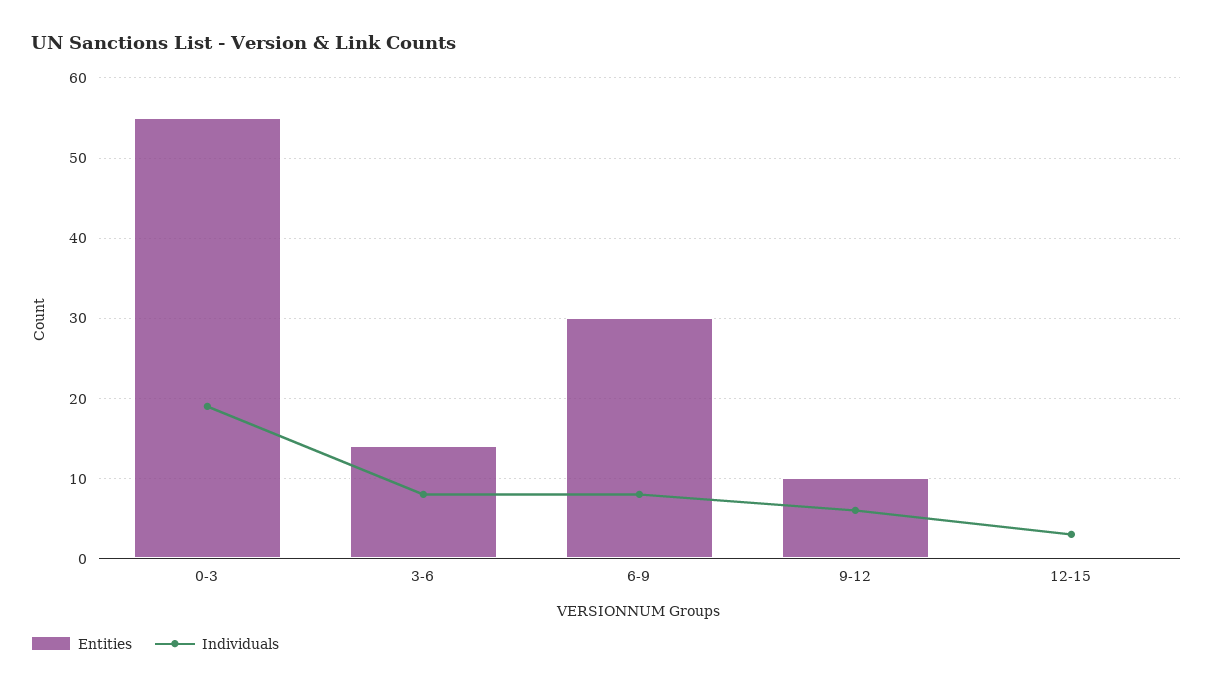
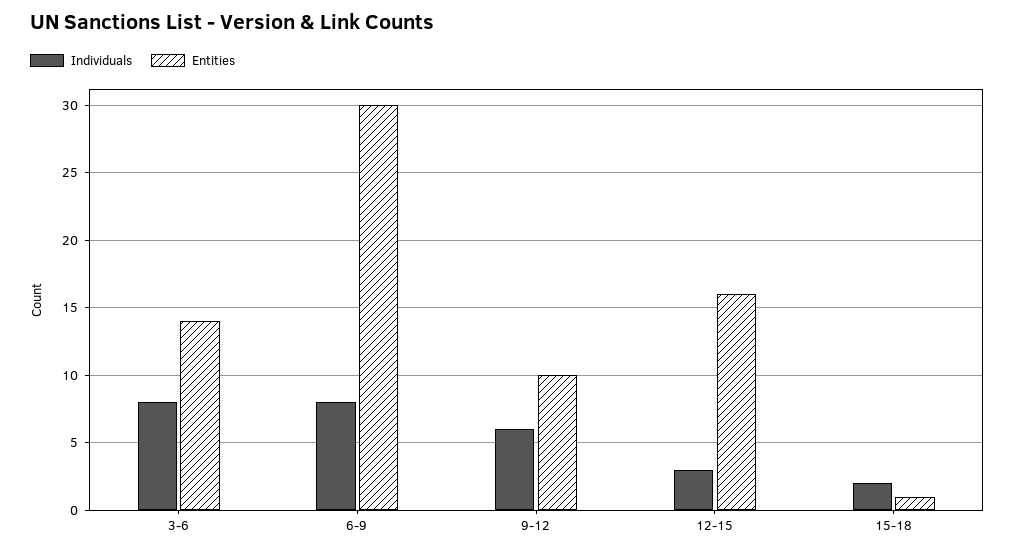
Entities, 0-3: 55 -> none
Individuals, 0-3: 19 -> none
Entities, 12-15: 0 -> 16
Individuals, 15-18: none -> 2
Entities, 15-18: none -> 1

